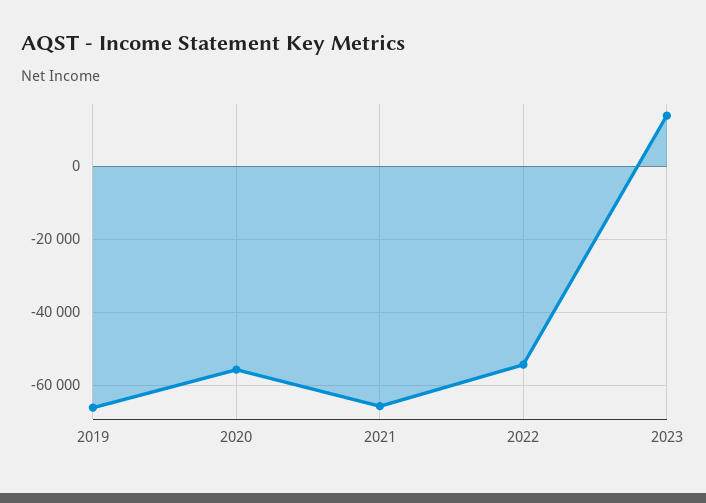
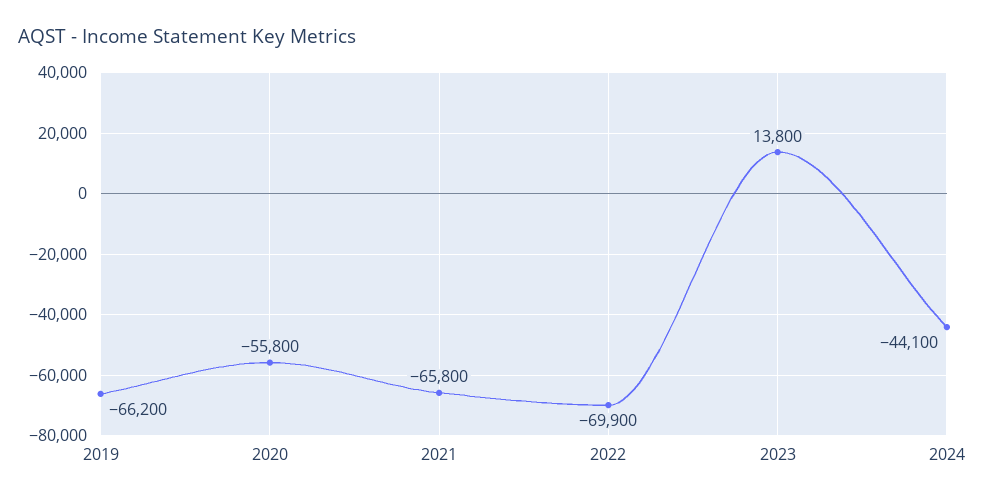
2022: -54000 -> -69900
2024: none -> -44100

